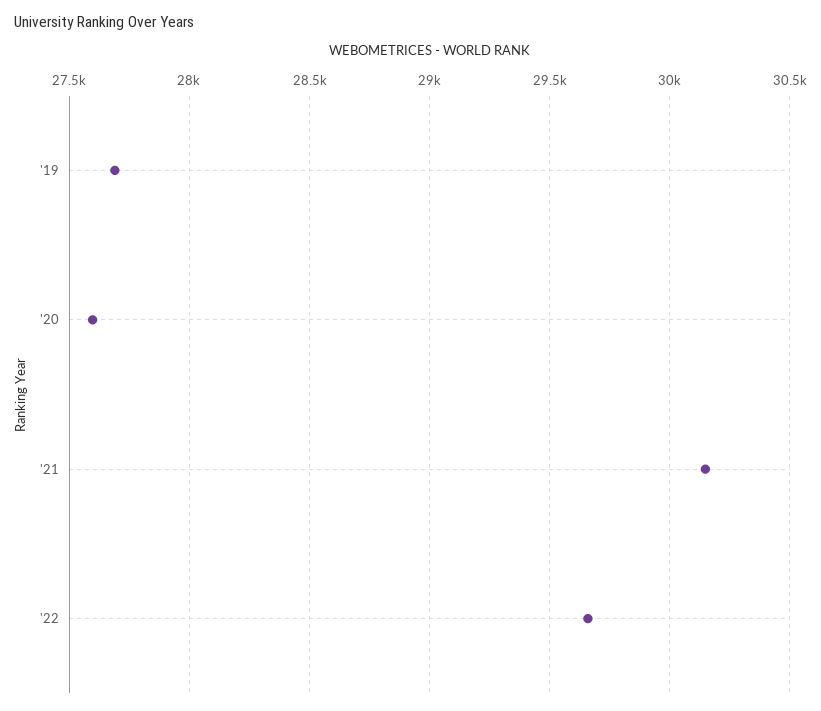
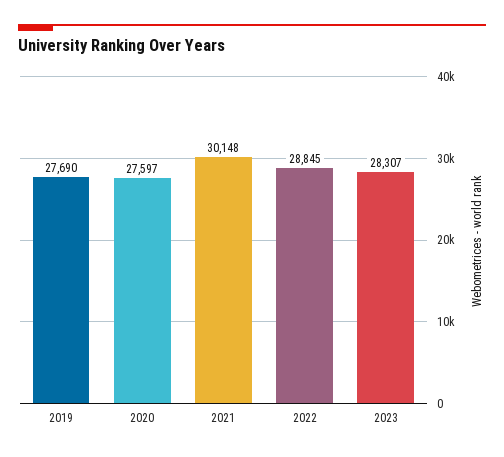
'22: 29650 -> 28845
2023: none -> 28307

